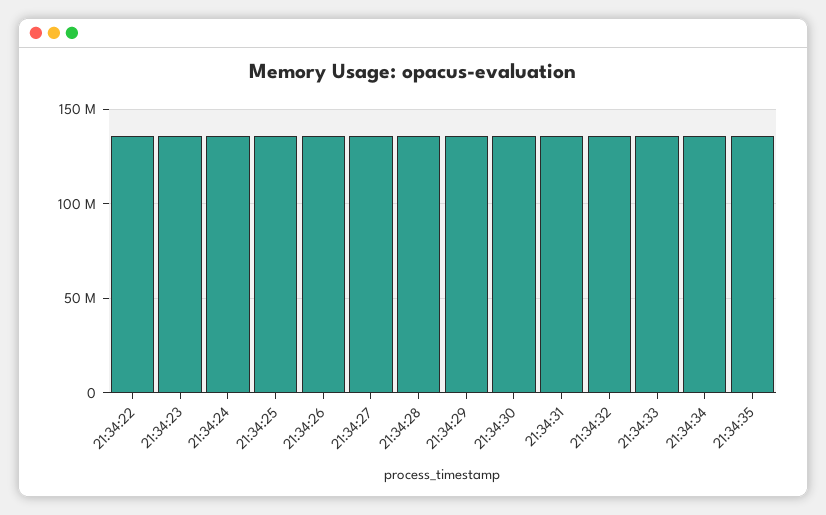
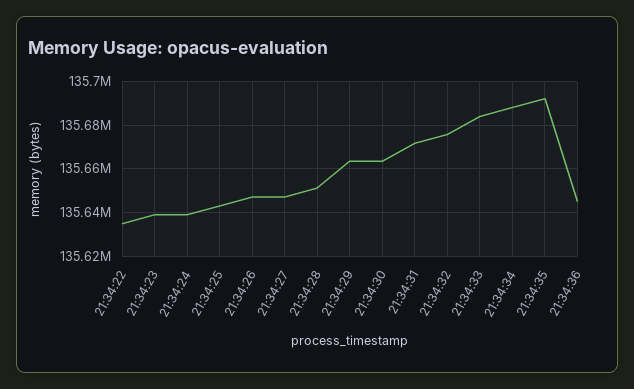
21:34:36: none -> 135645000

